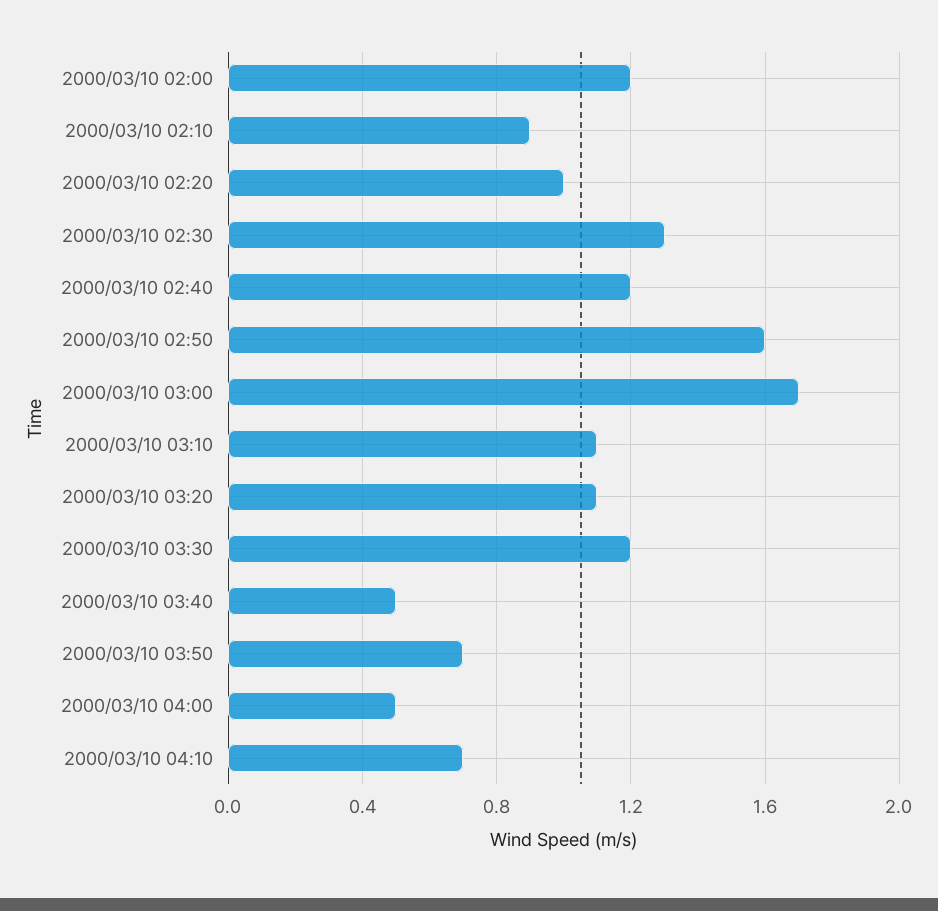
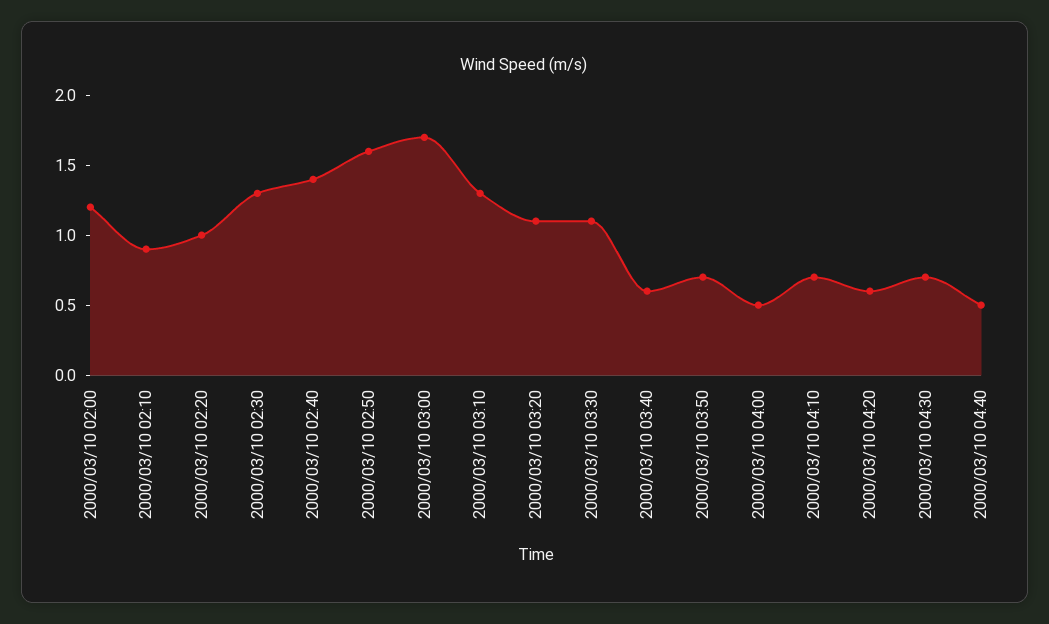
2000/03/10 02:40: 1.2 -> 1.4
2000/03/10 03:10: 1.1 -> 1.3
2000/03/10 03:30: 1.2 -> 1.1
2000/03/10 03:40: 0.5 -> 0.6
2000/03/10 04:20: none -> 0.6
2000/03/10 04:30: none -> 0.7
2000/03/10 04:40: none -> 0.5

